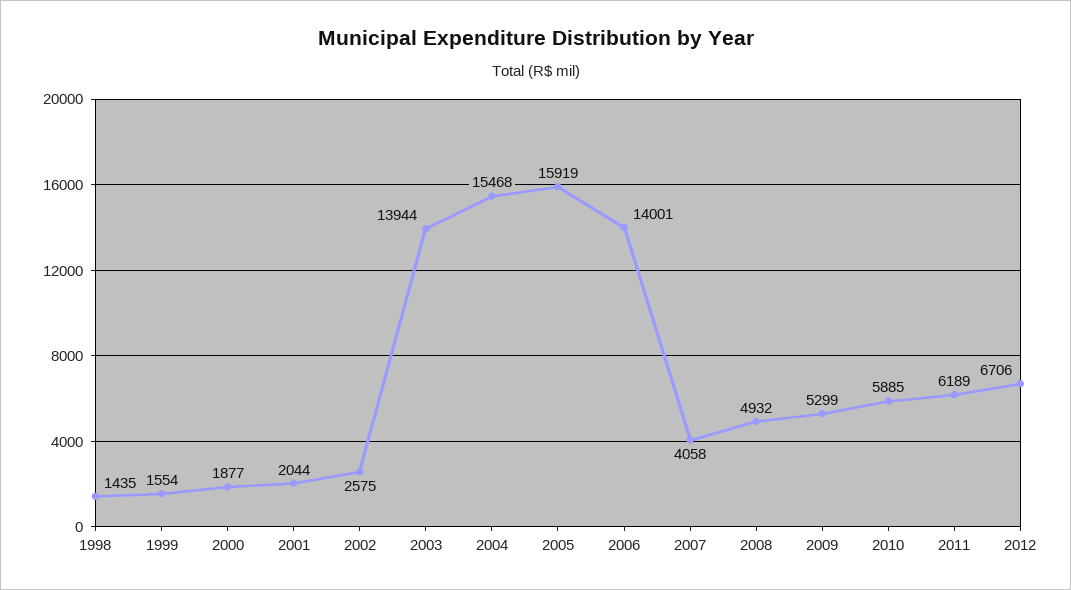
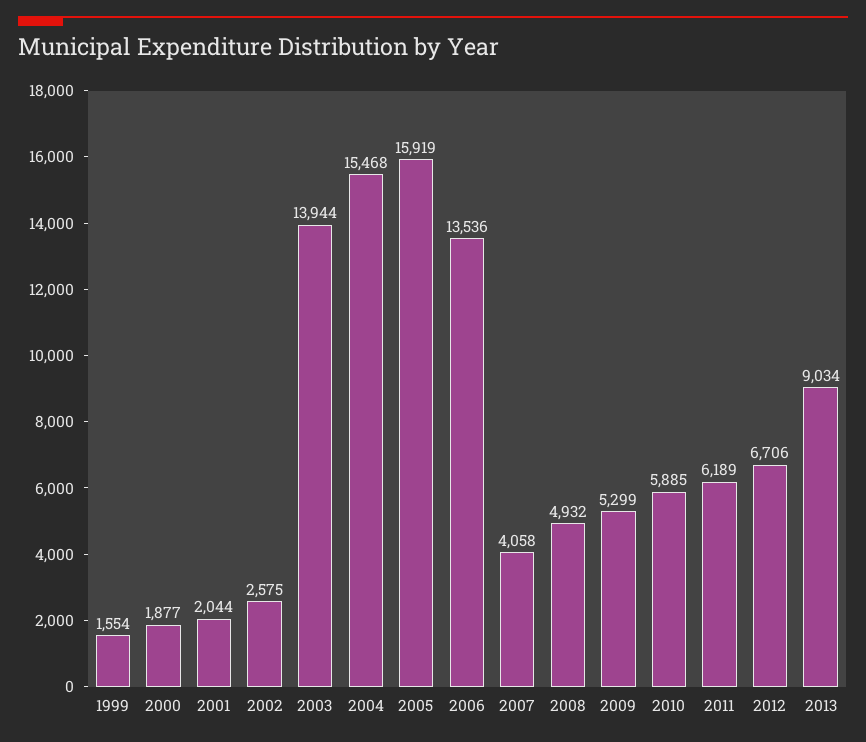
1998: 1435 -> none
2006: 14001 -> 13536
2013: none -> 9034

